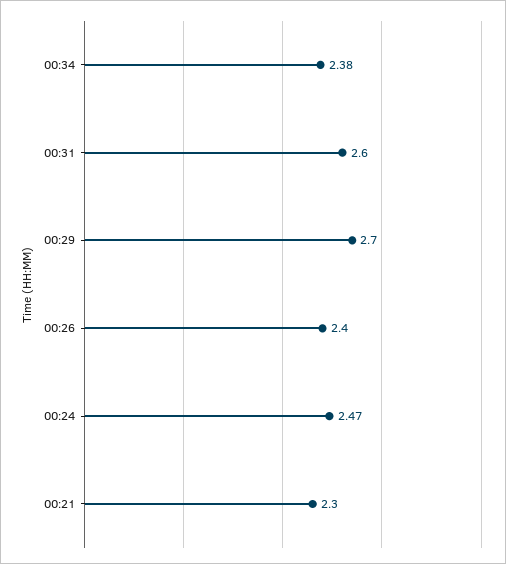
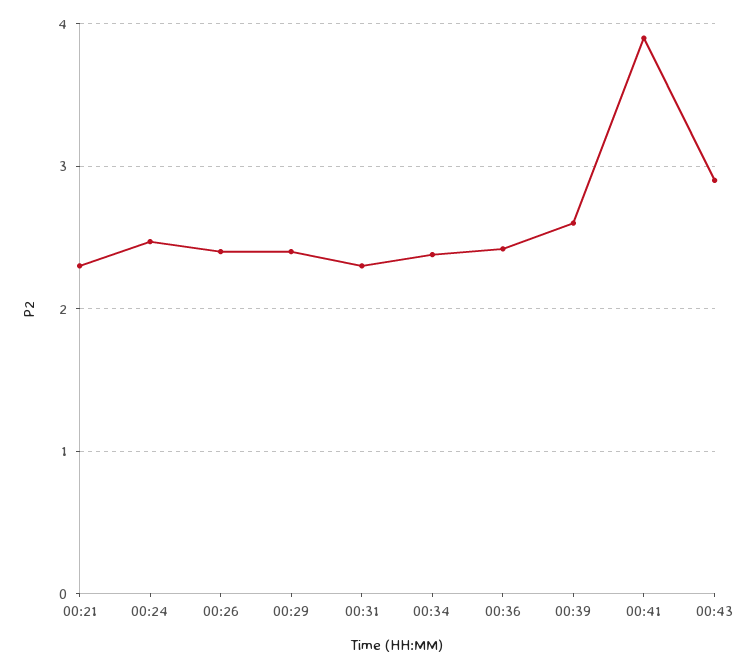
00:31: 2.6 -> 2.3
00:29: 2.7 -> 2.4
00:36: none -> 2.4
00:39: none -> 2.6
00:41: none -> 3.9
00:43: none -> 2.9

